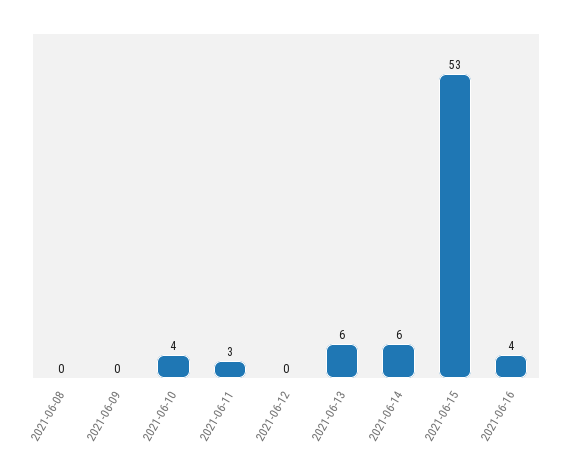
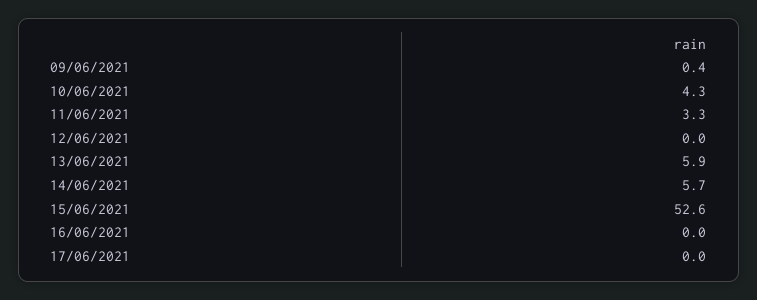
2021-06-08: 0 -> none
2021-06-16: 4 -> 0
17/06/2021: none -> 0

